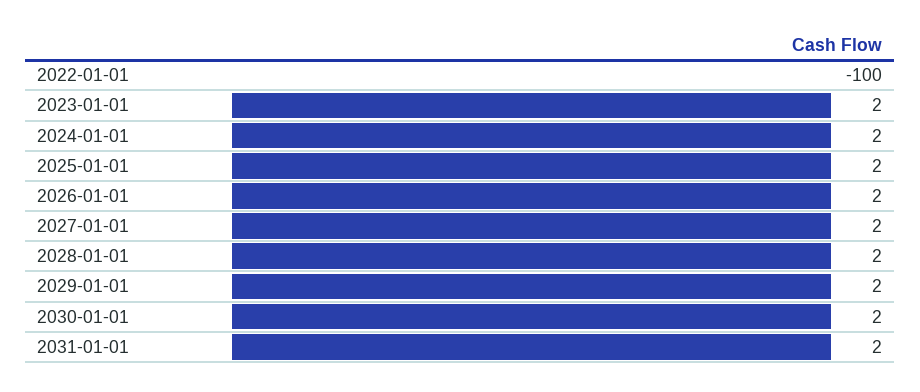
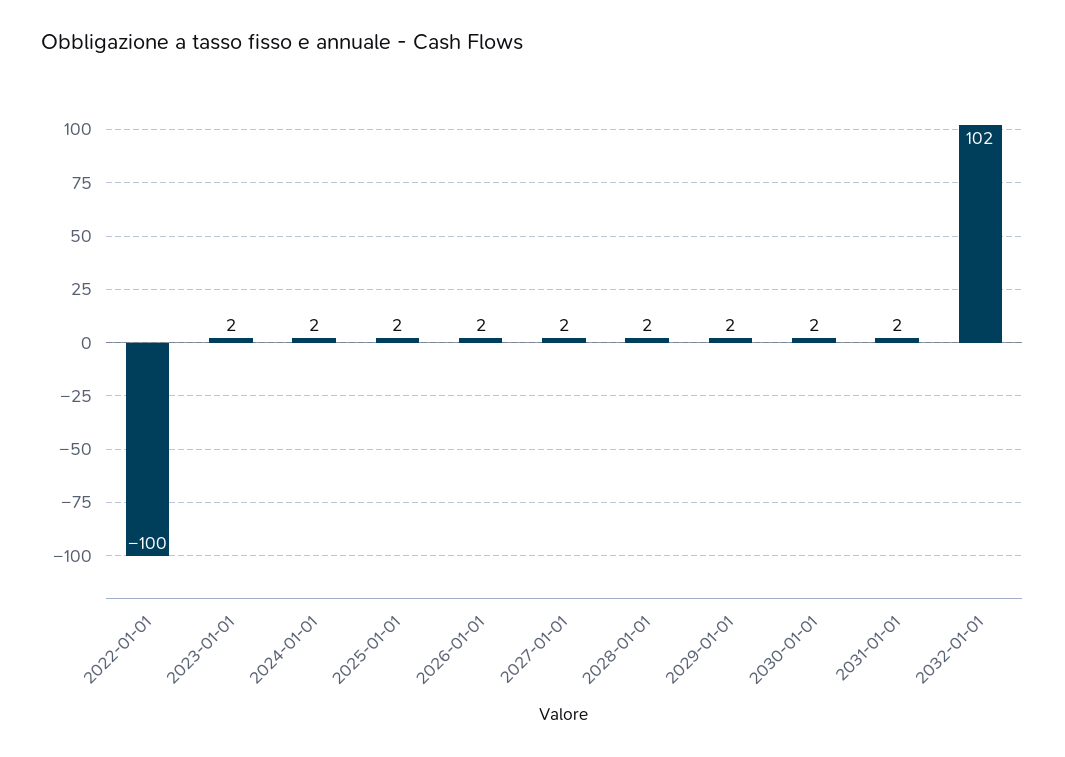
2032-01-01: none -> 102

